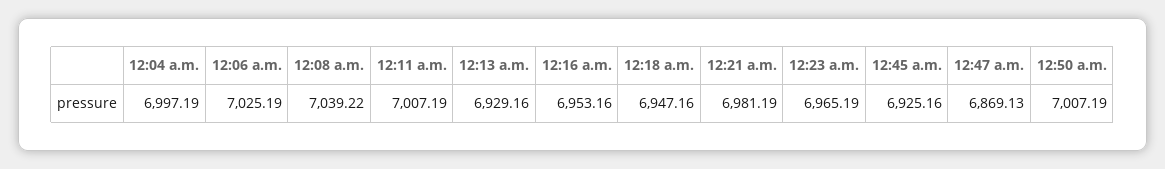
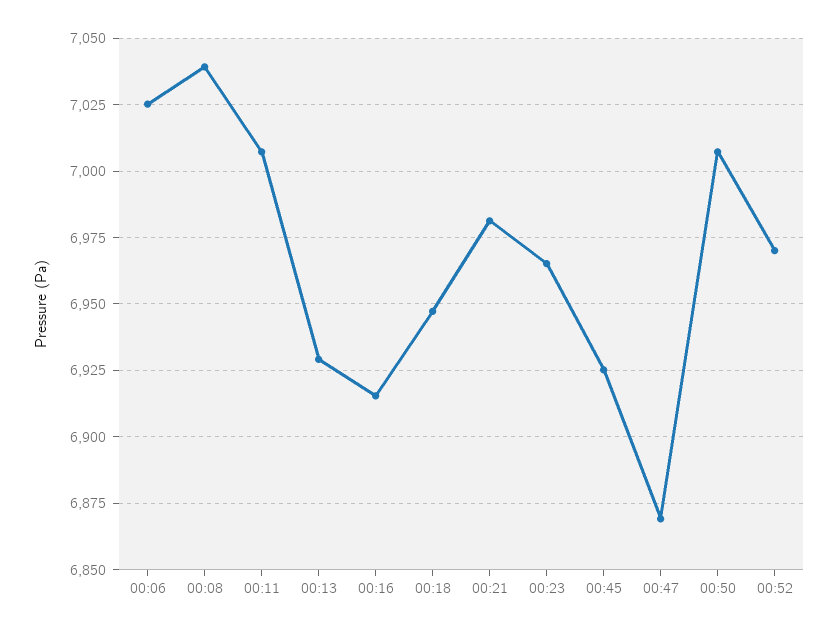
12:04 a.m.: 6997.19 -> none
12:16 a.m.: 6953.16 -> 6915
00:52: none -> 6970

